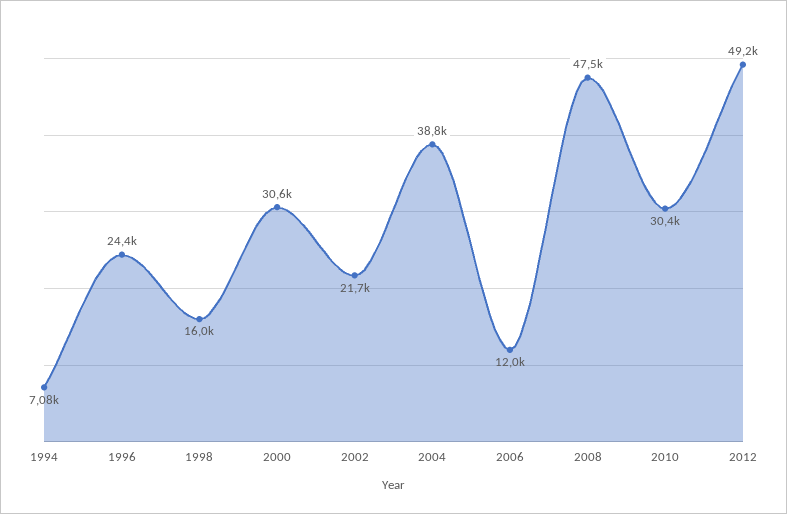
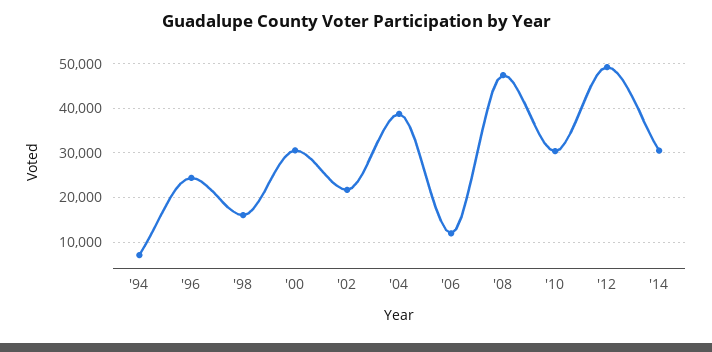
'14: none -> 30000

